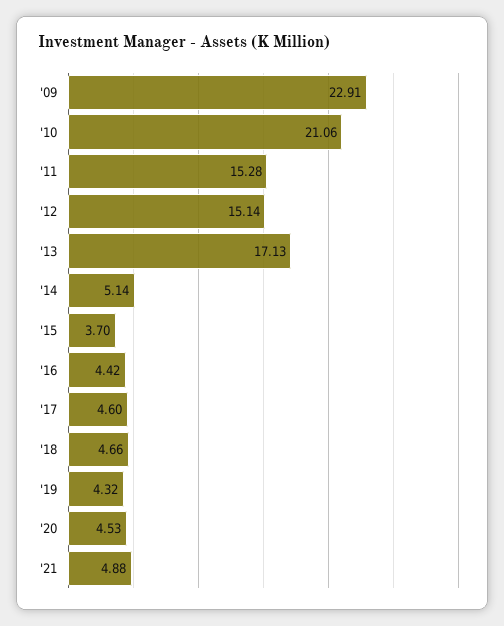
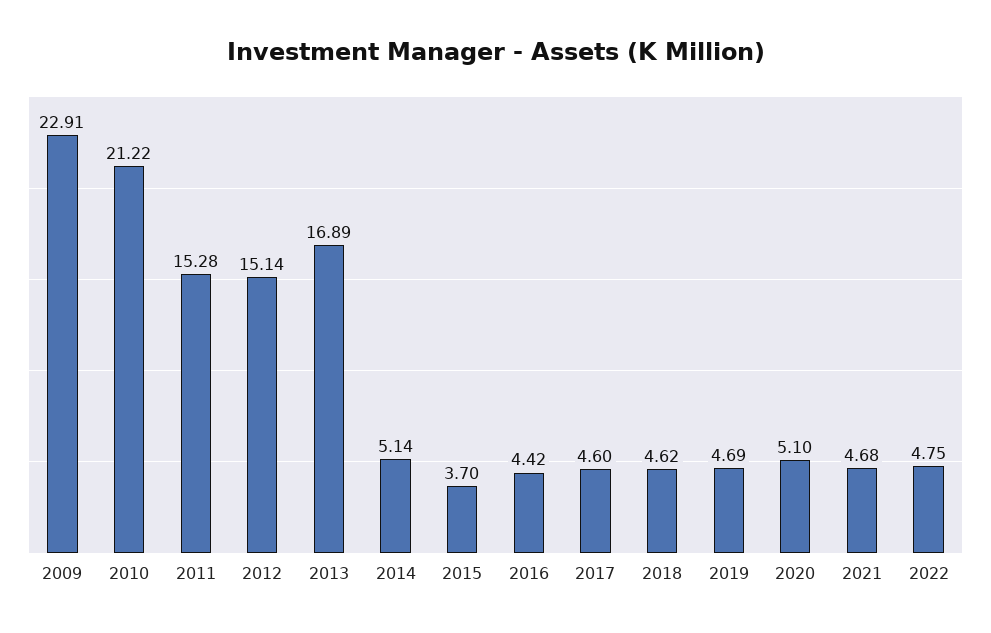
'10: 21.06 -> 21.22
'13: 17.13 -> 16.89
'18: 4.66 -> 4.62
'19: 4.32 -> 4.69
'20: 4.53 -> 5.1
'21: 4.88 -> 4.68
2022: none -> 4.75

